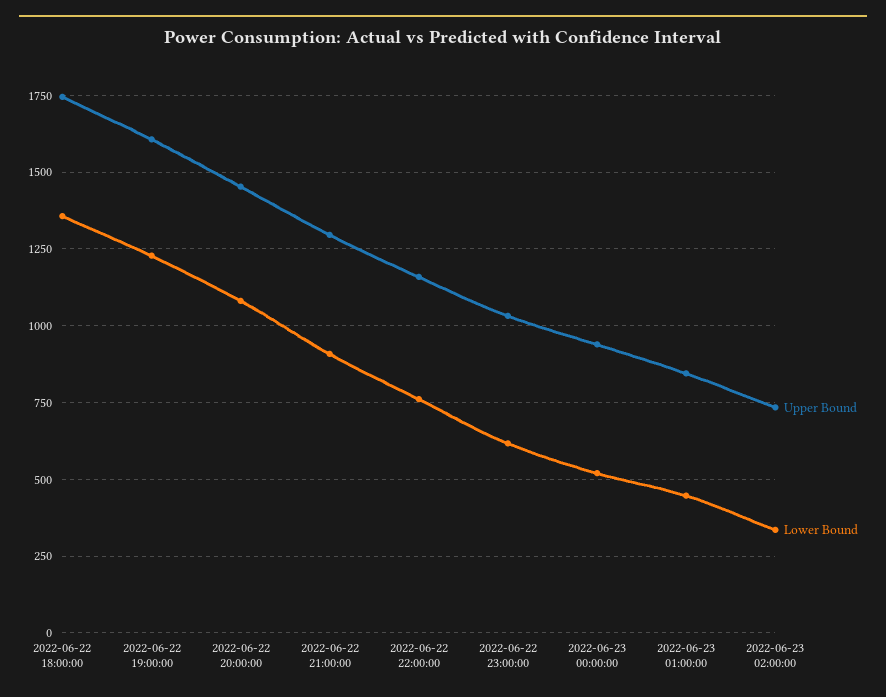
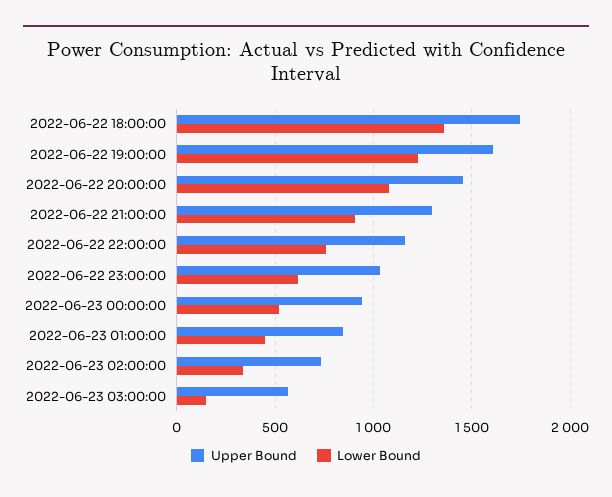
Upper Bound, 2022-06-23 03:00:00: none -> 550
Lower Bound, 2022-06-23 03:00:00: none -> 150

